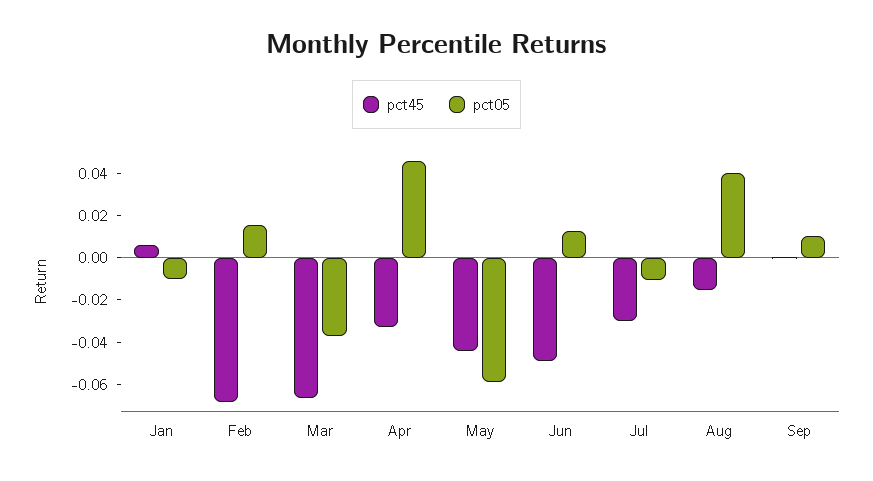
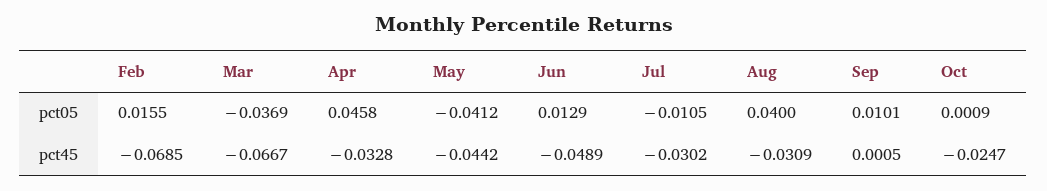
pct45, Jan: 0.005 -> none
pct05, Jan: -0.01 -> none
pct05, May: -0.06 -> -0.0412
pct45, Aug: -0.015 -> -0.0309
pct05, Oct: none -> 0.0009
pct45, Oct: none -> -0.0247

